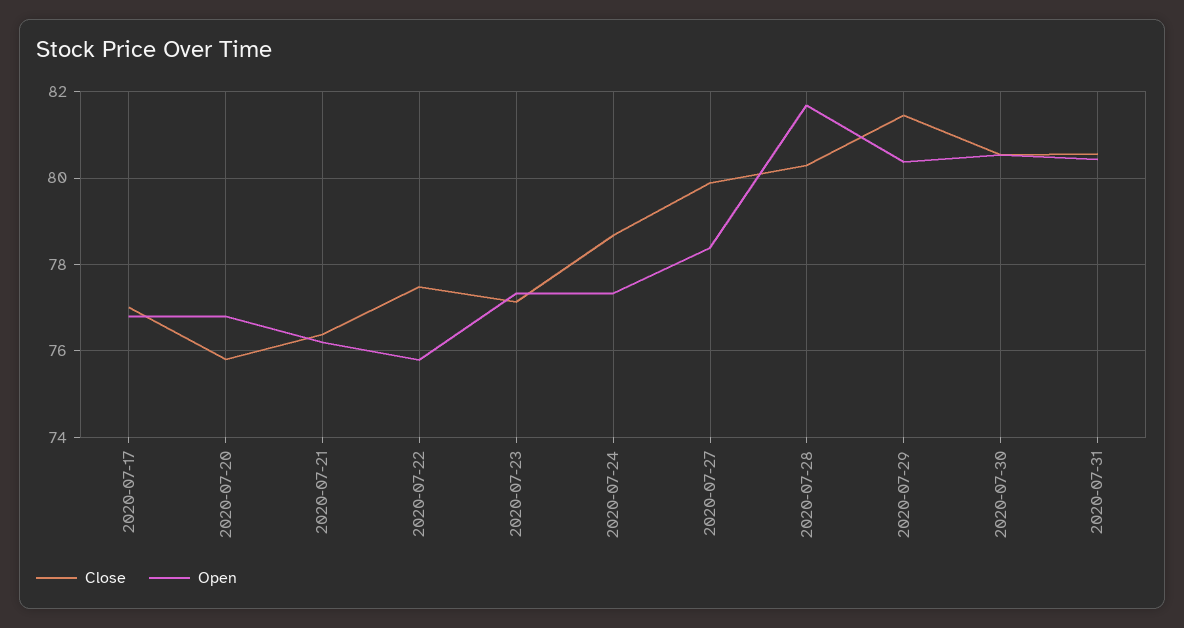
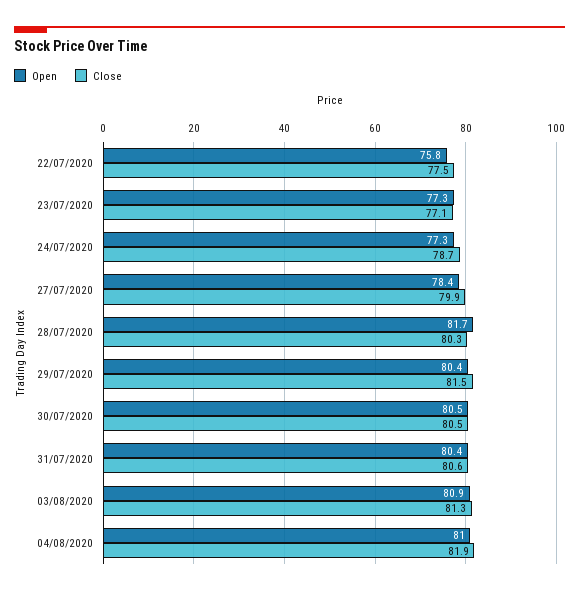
Close, 2020-07-17: 77 -> none
Open, 2020-07-17: 76.8 -> none
Close, 2020-07-20: 75.8 -> none
Open, 2020-07-20: 76.8 -> none
Close, 2020-07-21: 76.4 -> none
Open, 2020-07-21: 76.2 -> none
Open, 03/08/2020: none -> 80.9
Close, 03/08/2020: none -> 81.3
Open, 04/08/2020: none -> 81
Close, 04/08/2020: none -> 81.9

